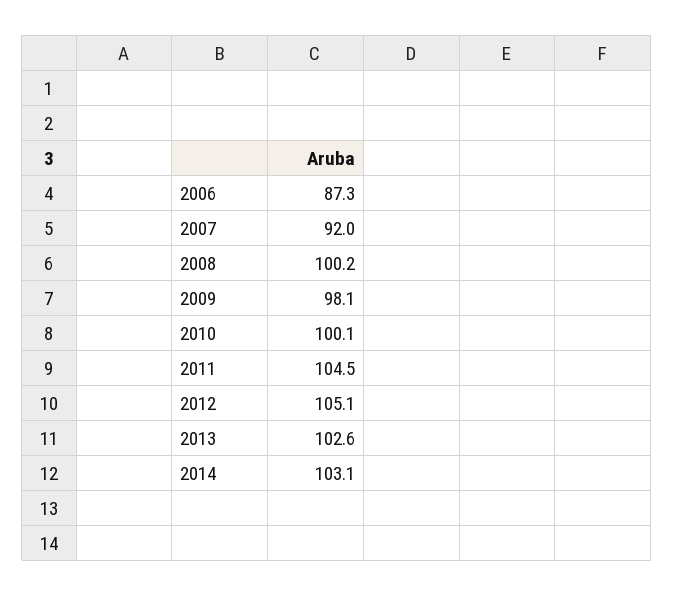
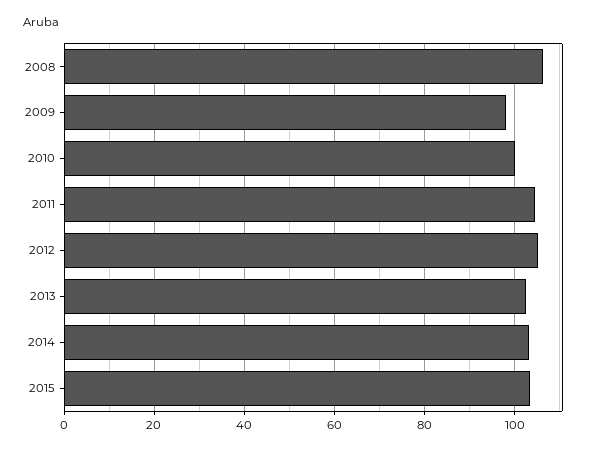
2006: 87.3 -> none
2007: 92 -> none
2008: 100.2 -> 106
2015: none -> 104

